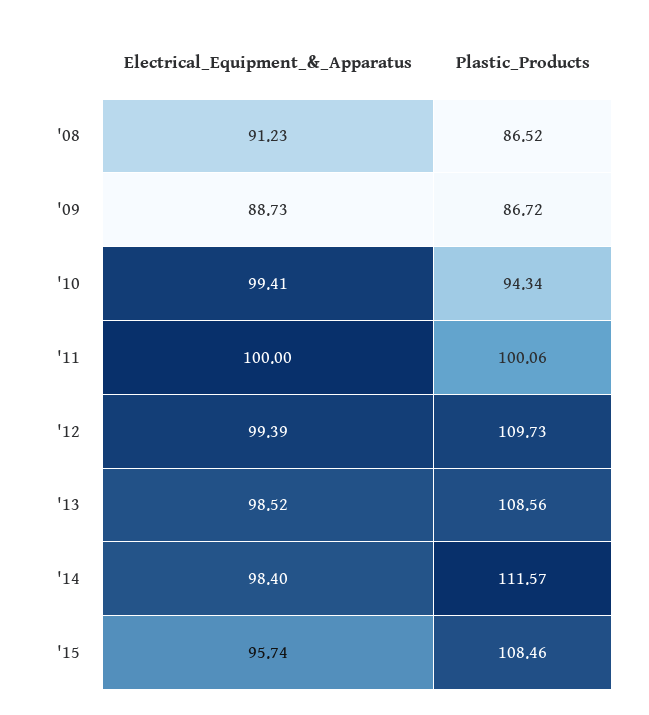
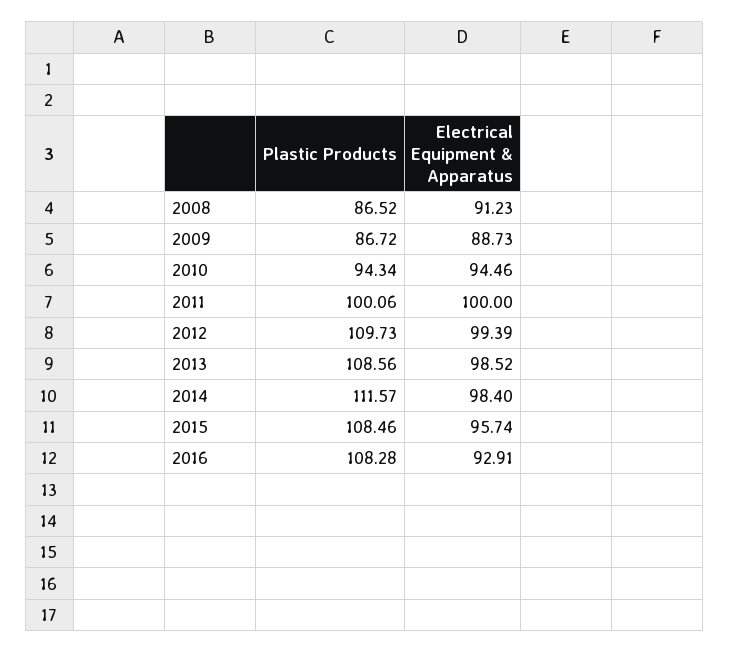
Electrical_Equipment_&_Apparatus, '10: 99.41 -> 94.46
Plastic_Products, 2016: none -> 108.28
Electrical_Equipment_&_Apparatus, 2016: none -> 92.91

